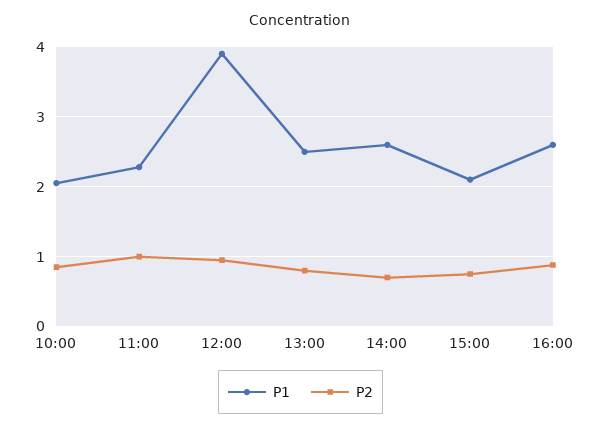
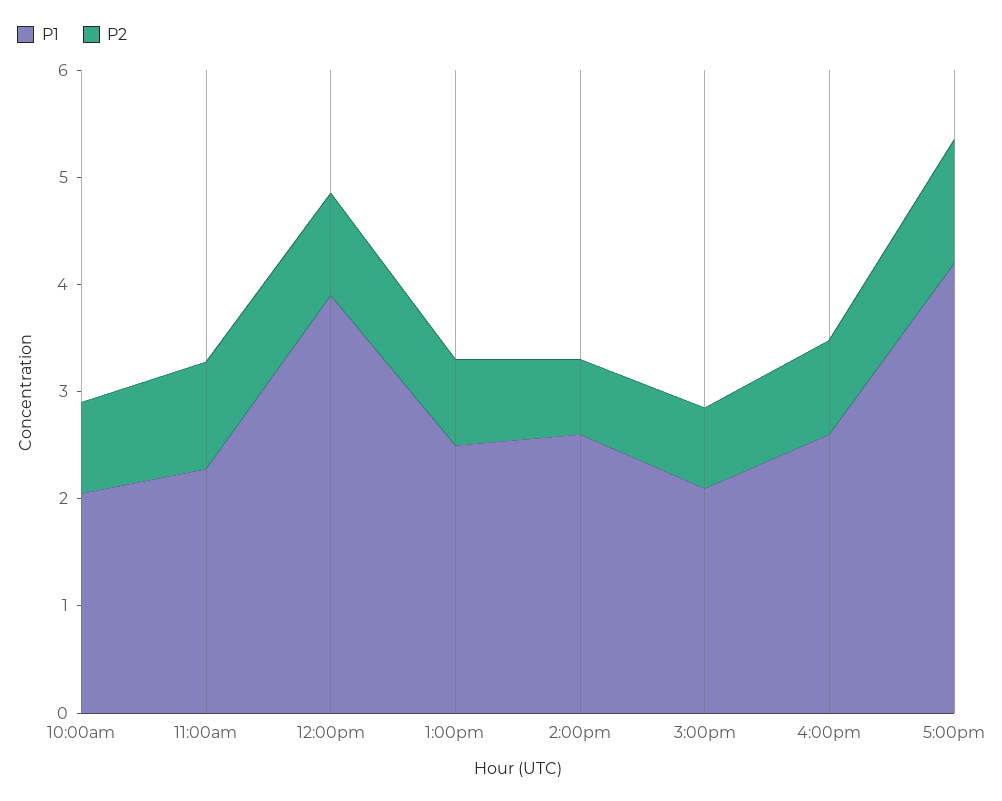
P1, 5:00pm: none -> 4.2
P2, 5:00pm: none -> 1.2

